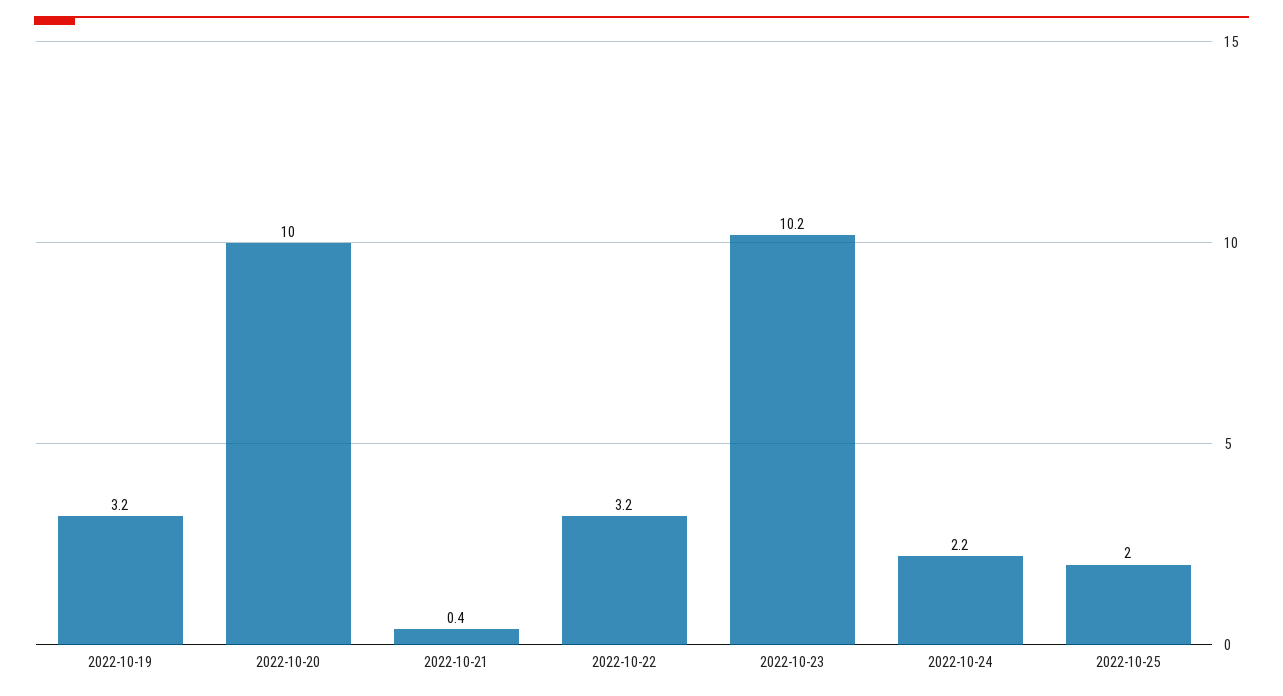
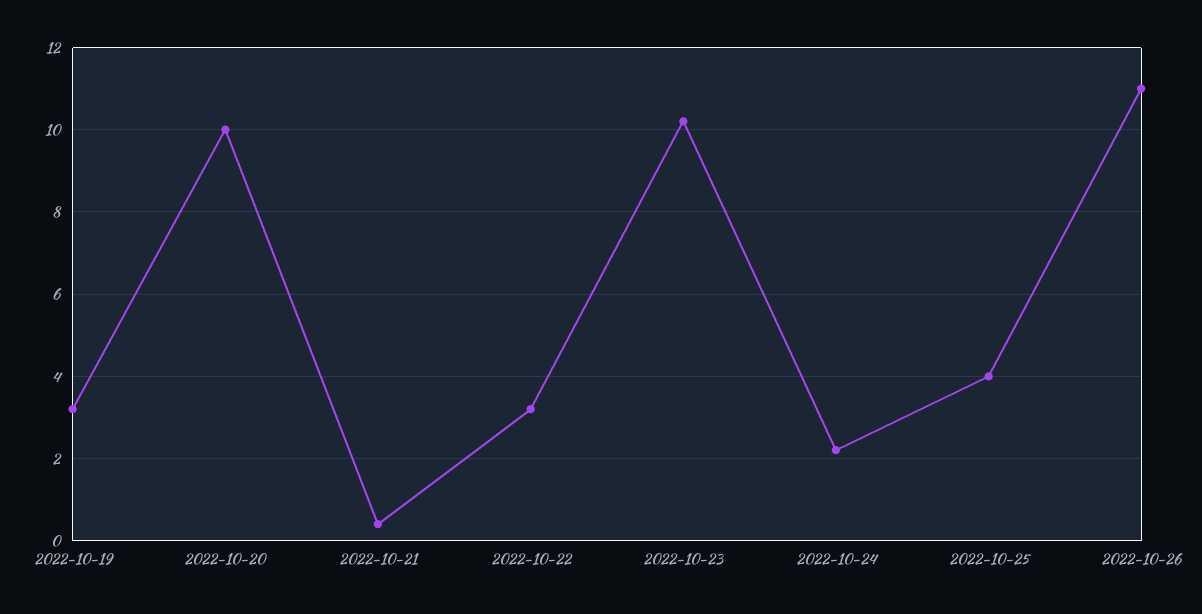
2022-10-25: 2 -> 4
2022-10-26: none -> 11

